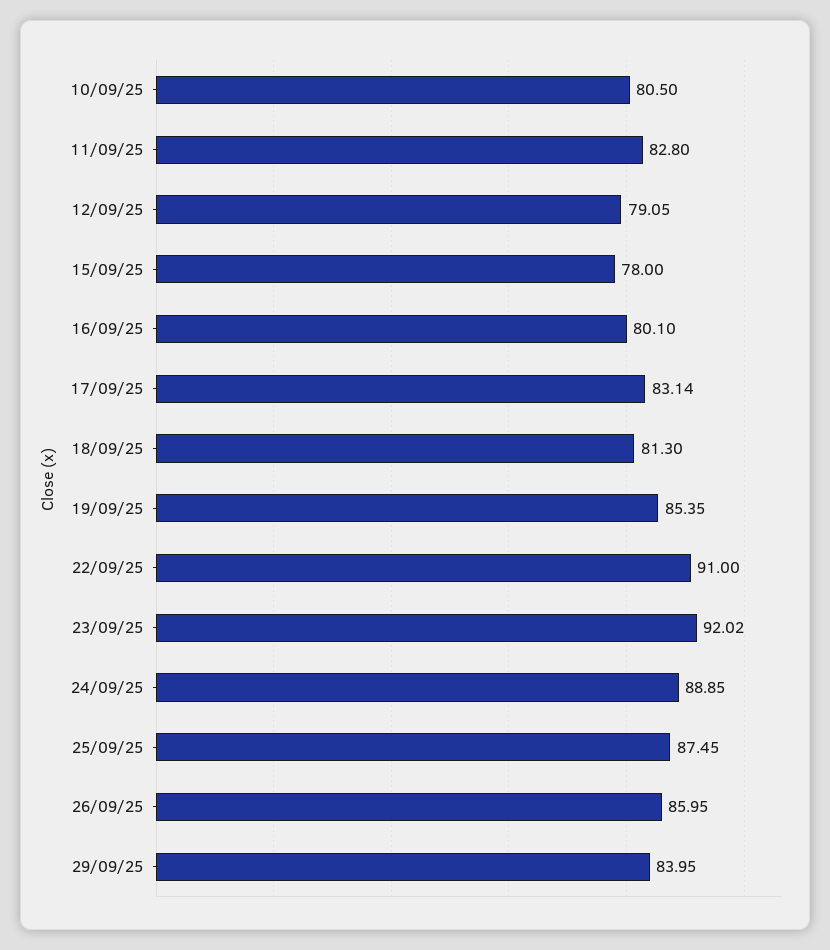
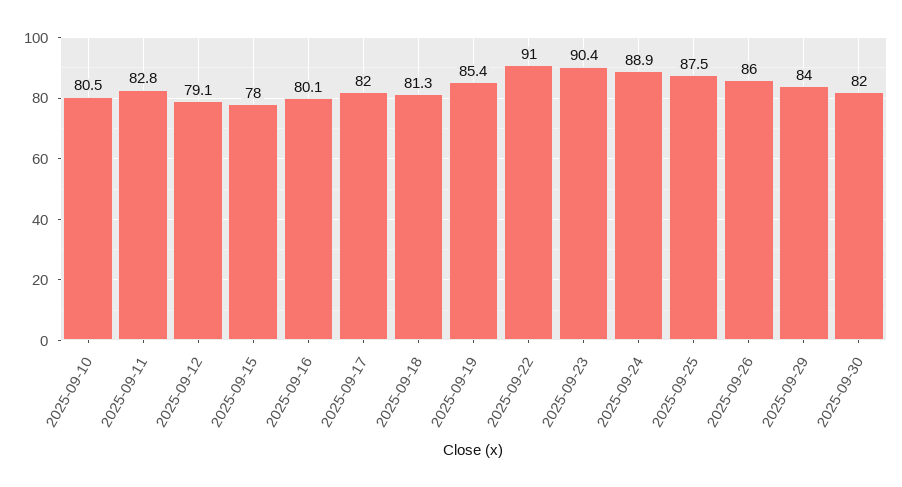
17/09/25: 83.14 -> 82
23/09/25: 92.02 -> 90.4
2025-09-30: none -> 82

